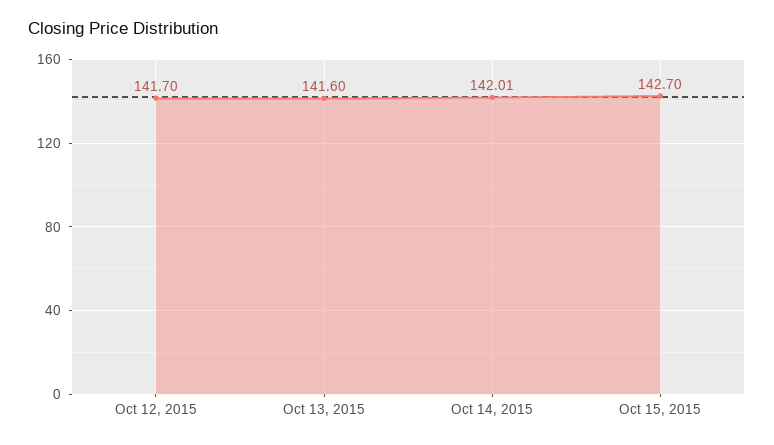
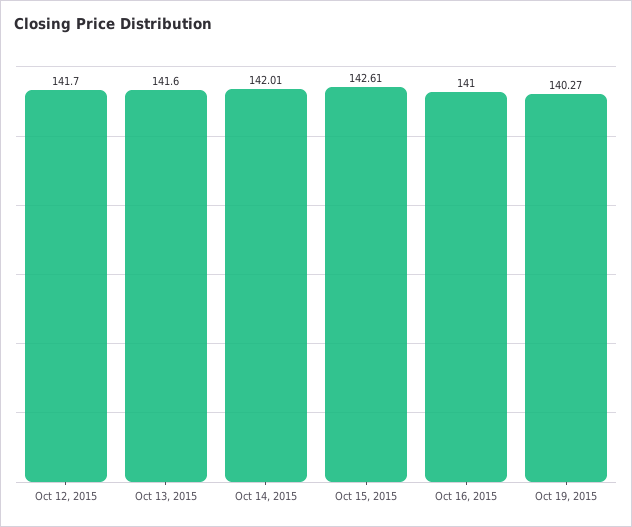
Oct 15, 2015: 142.7 -> 142.61
Oct 16, 2015: none -> 141
Oct 19, 2015: none -> 140.27

